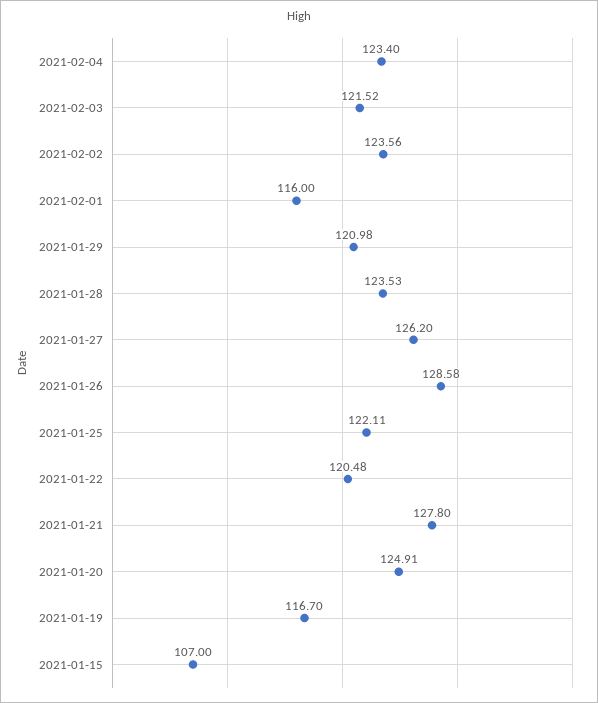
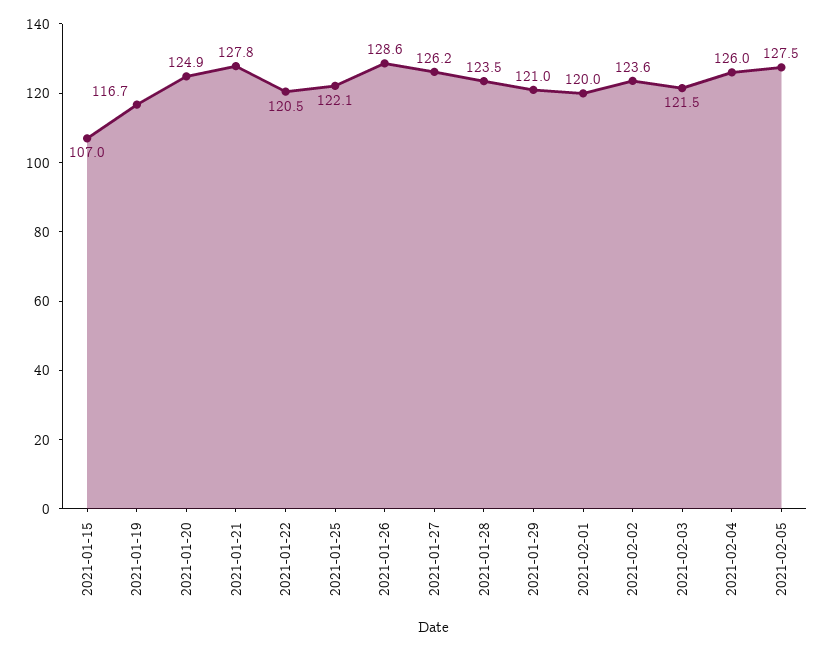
2021-02-04: 123.4 -> 126
2021-02-01: 116 -> 120
2021-02-05: none -> 127.5

